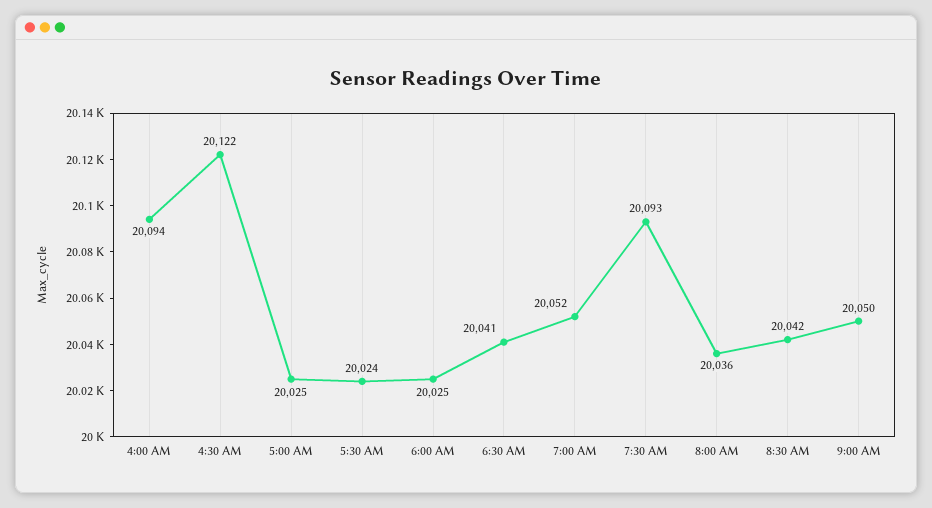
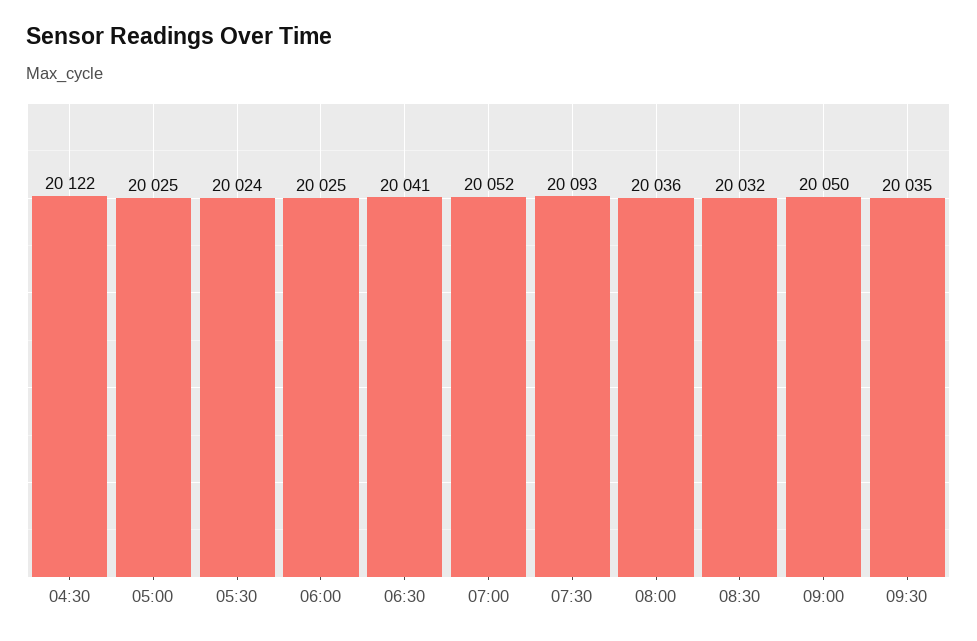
4:00 AM: 20094 -> none
8:30 AM: 20042 -> 20032
09:30: none -> 20035

